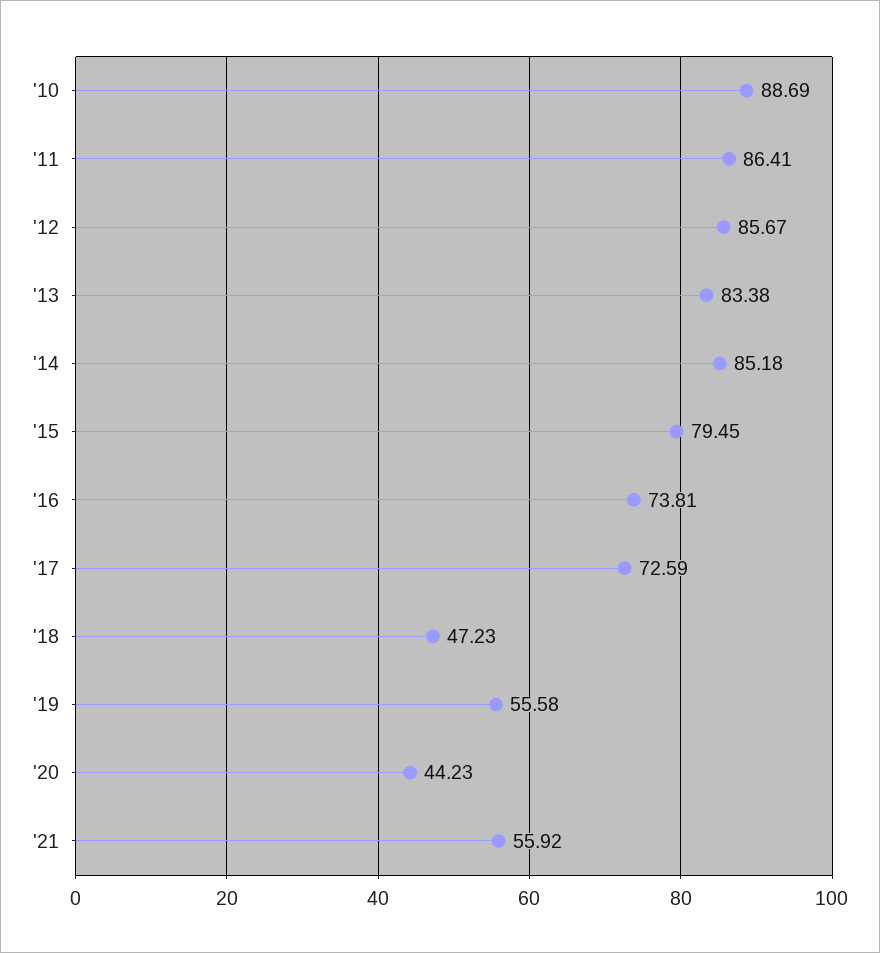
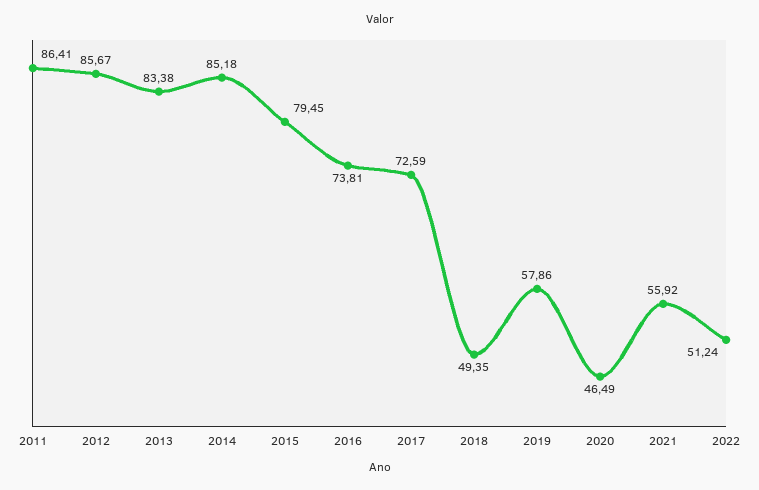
'10: 88.69 -> none
'18: 47.23 -> 49.35
'19: 55.58 -> 57.86
'20: 44.23 -> 46.49
2022: none -> 51.24

